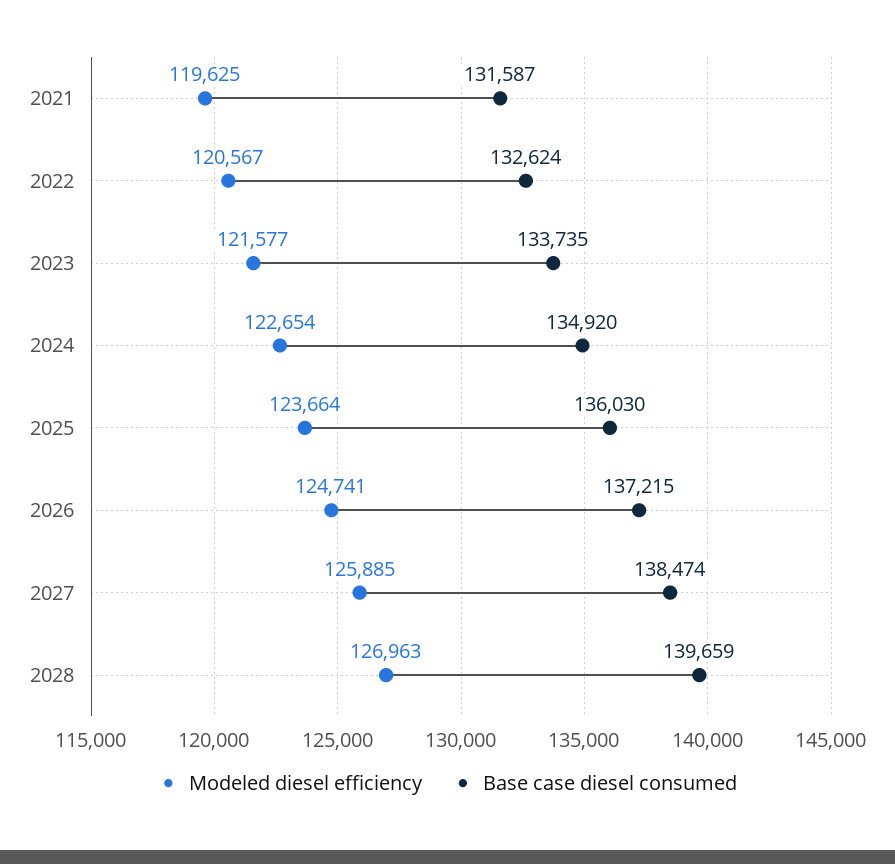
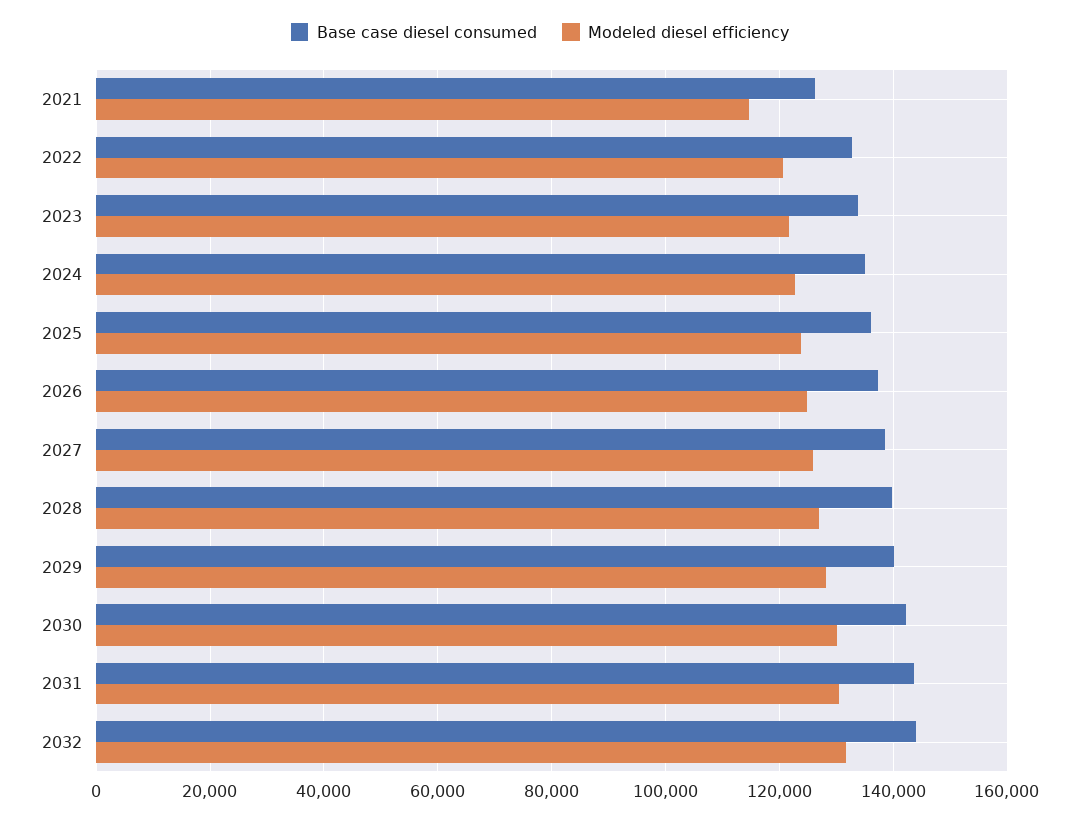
Modeled diesel efficiency, 2021: 119625 -> 114000
Base case diesel consumed, 2021: 131587 -> 126000
Base case diesel consumed, 2029: none -> 140000
Modeled diesel efficiency, 2029: none -> 128000
Base case diesel consumed, 2030: none -> 142000
Modeled diesel efficiency, 2030: none -> 130000
Base case diesel consumed, 2031: none -> 144000
Modeled diesel efficiency, 2031: none -> 130000
Base case diesel consumed, 2032: none -> 144000
Modeled diesel efficiency, 2032: none -> 132000

